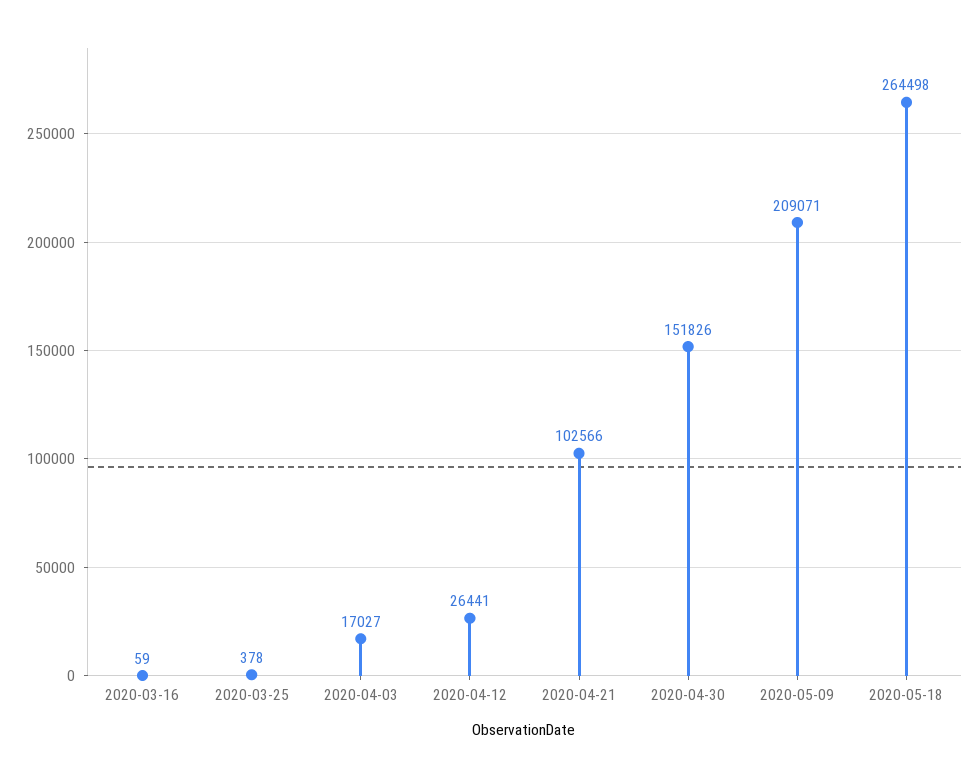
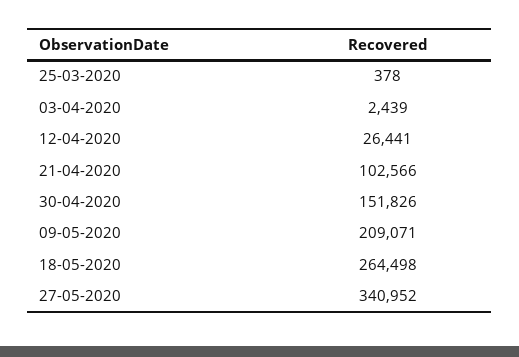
2020-03-16: 59 -> none
2020-04-03: 17027 -> 2439
27-05-2020: none -> 340952

